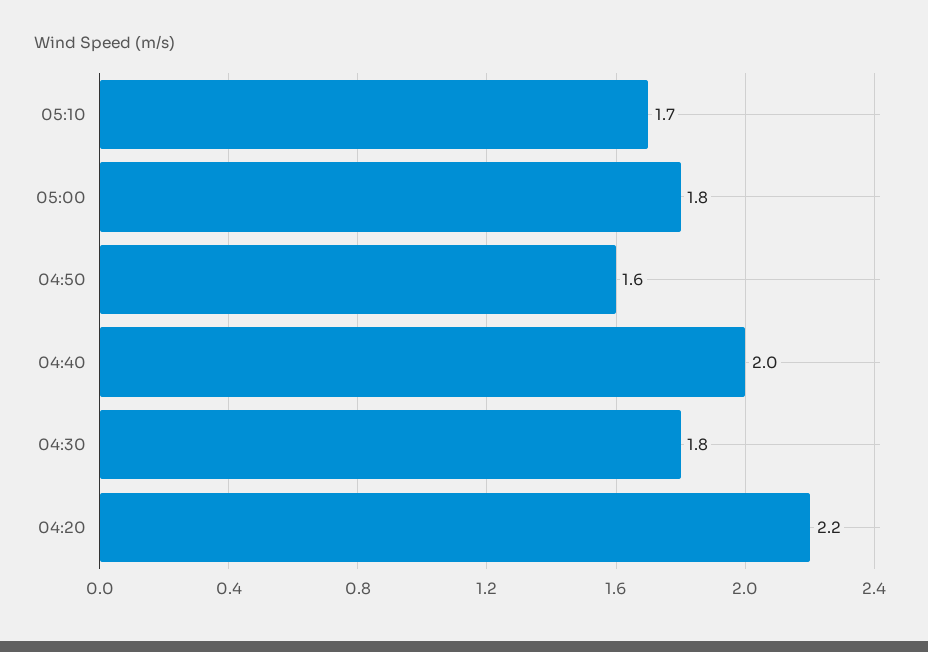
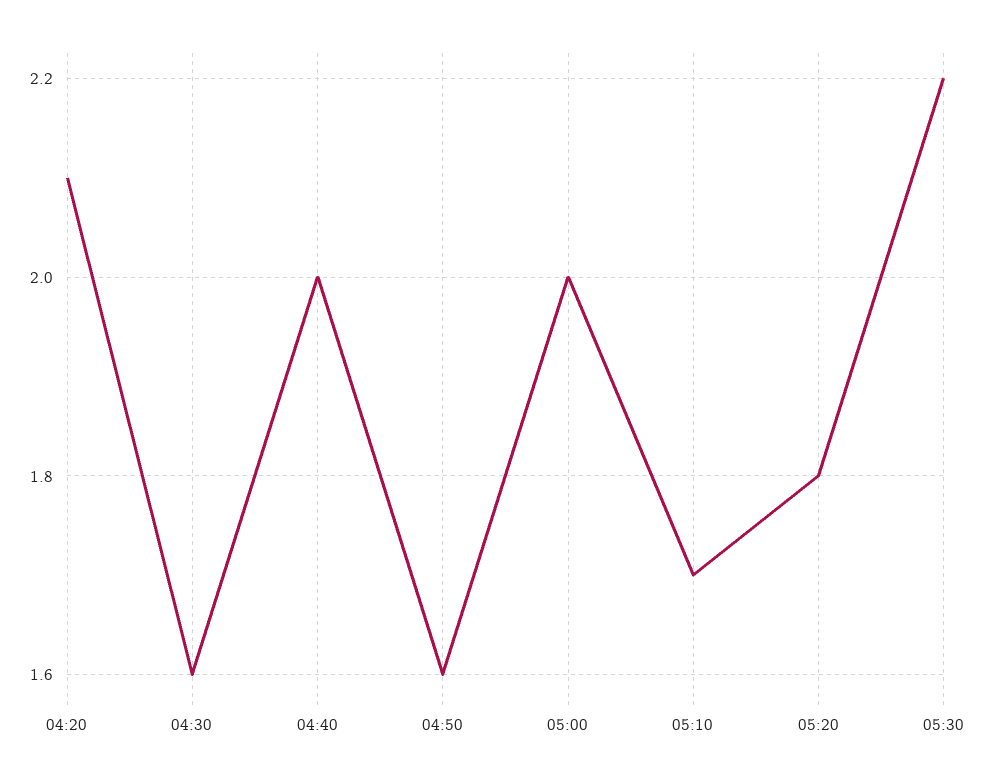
05:00: 1.8 -> 2
04:30: 1.8 -> 1.6
04:20: 2.2 -> 2.1
05:20: none -> 1.8
05:30: none -> 2.2

